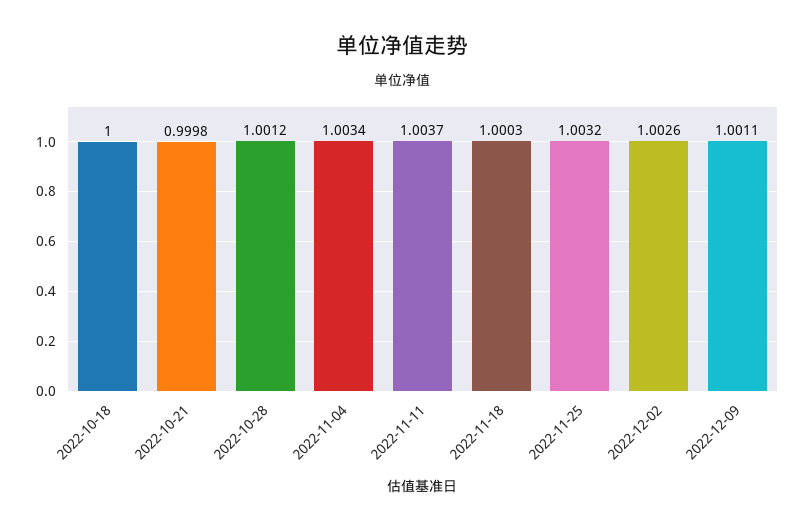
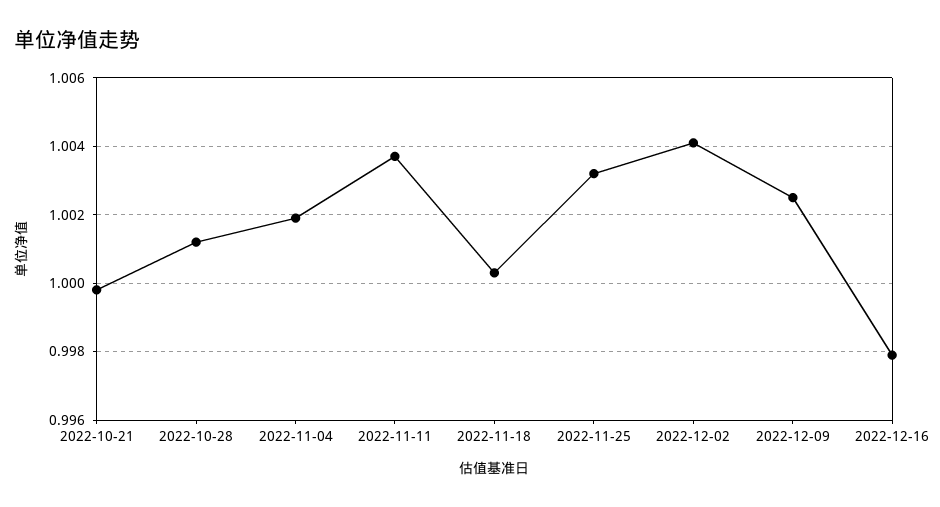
2022-10-18: 1 -> none
2022-11-04: 1.0034 -> 1.002
2022-12-02: 1.0026 -> 1.004
2022-12-09: 1.0011 -> 1.0025
2022-12-16: none -> 0.998

